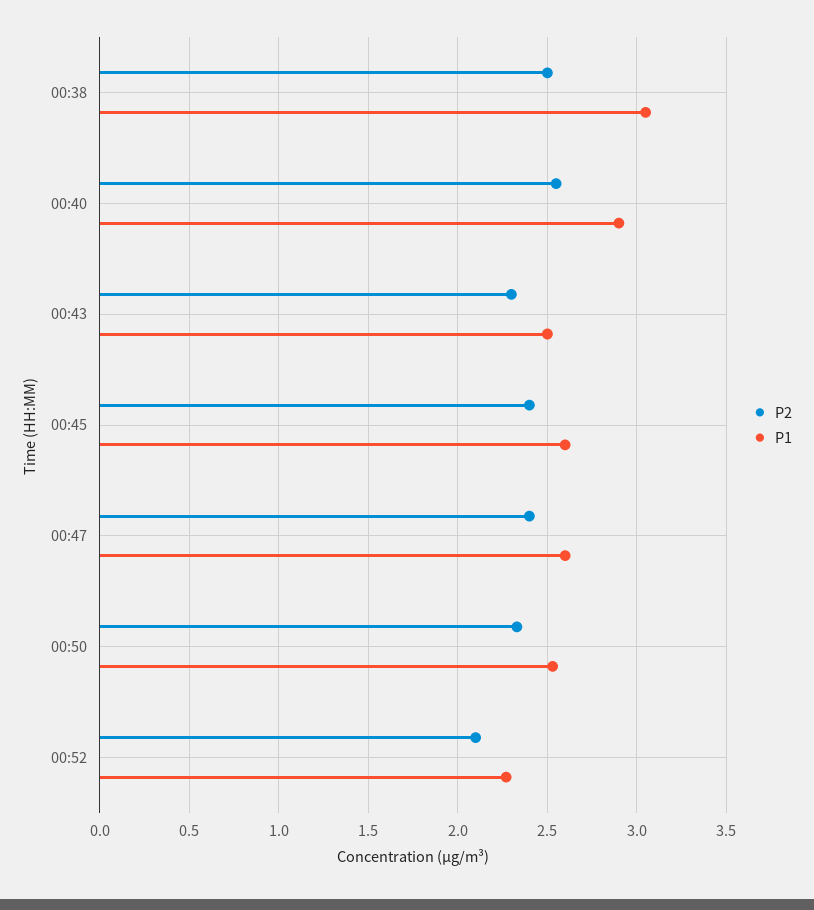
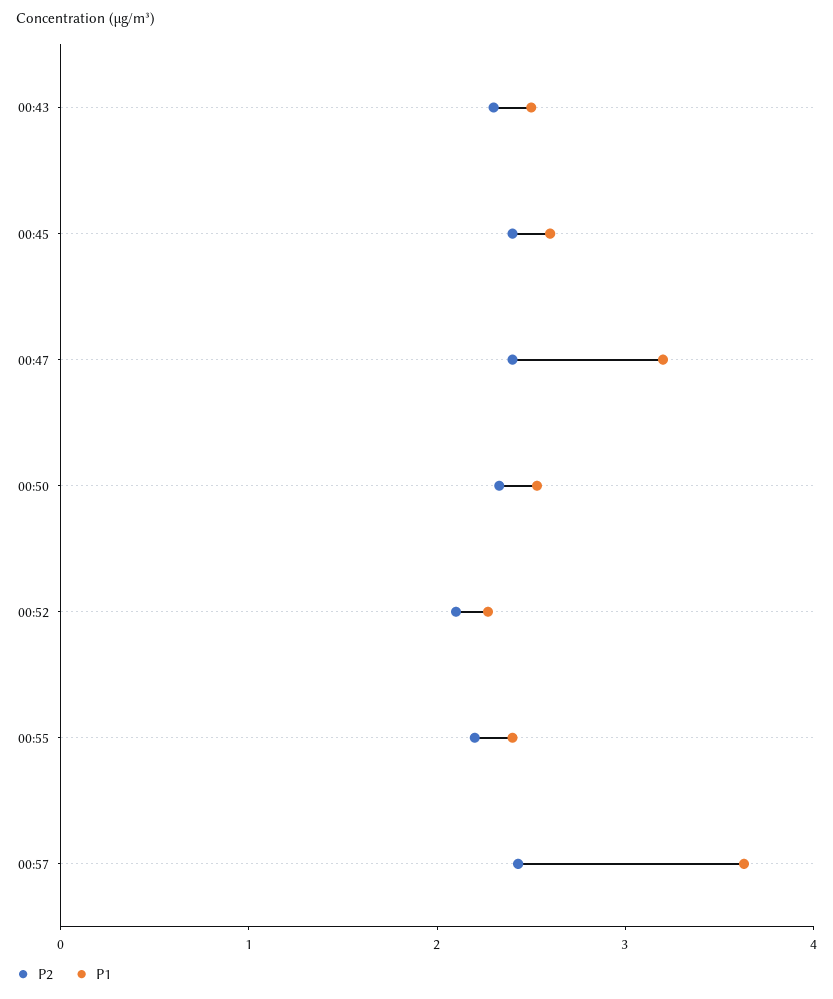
P2, 00:38: 2.5 -> none
P1, 00:38: 3.05 -> none
P2, 00:40: 2.55 -> none
P1, 00:40: 2.9 -> none
P1, 00:47: 2.6 -> 3.2
P2, 00:55: none -> 2.2
P1, 00:55: none -> 2.4
P2, 00:57: none -> 2.4
P1, 00:57: none -> 3.6

